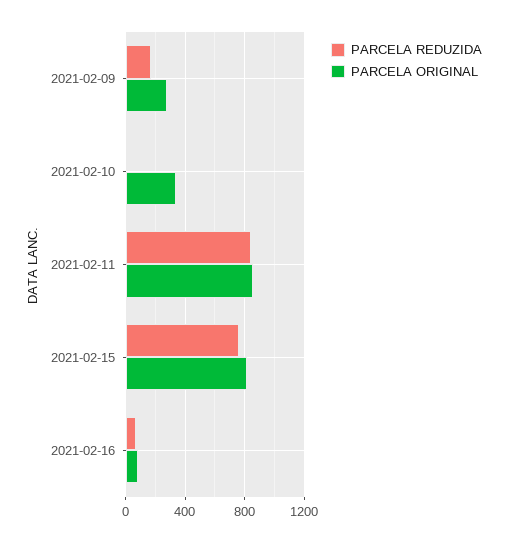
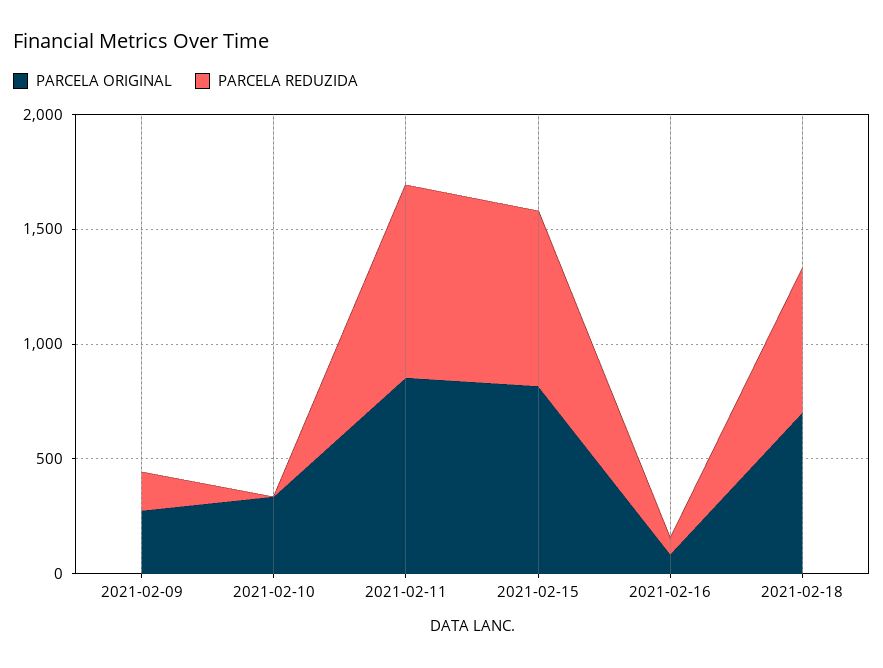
PARCELA ORIGINAL, 2021-02-18: none -> 700
PARCELA REDUZIDA, 2021-02-18: none -> 600

